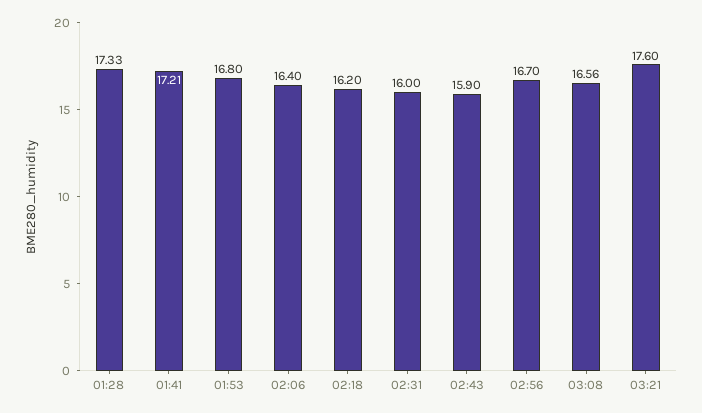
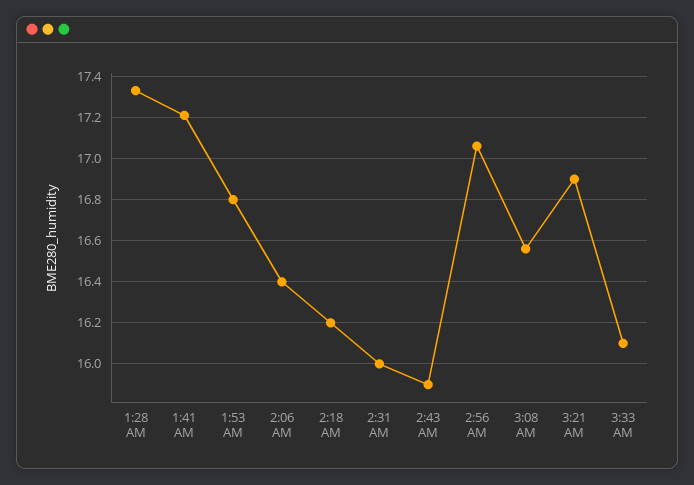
02:56: 16.7 -> 17.05
03:21: 17.6 -> 16.9
3:33 AM: none -> 16.1

